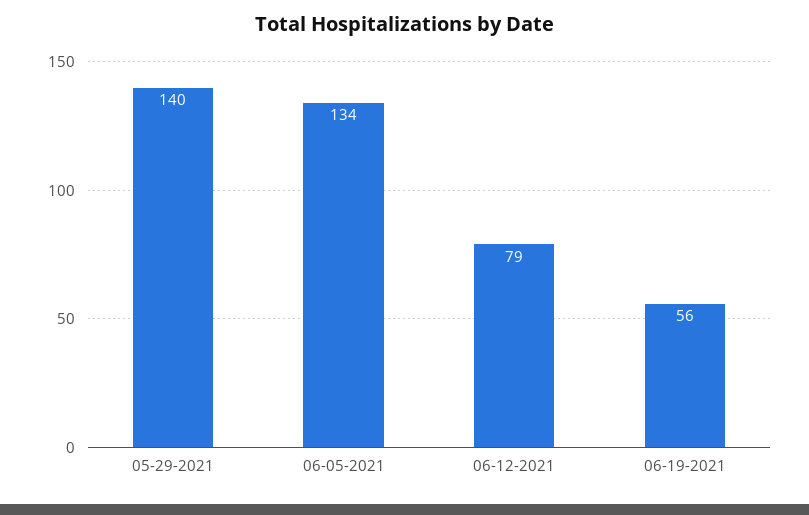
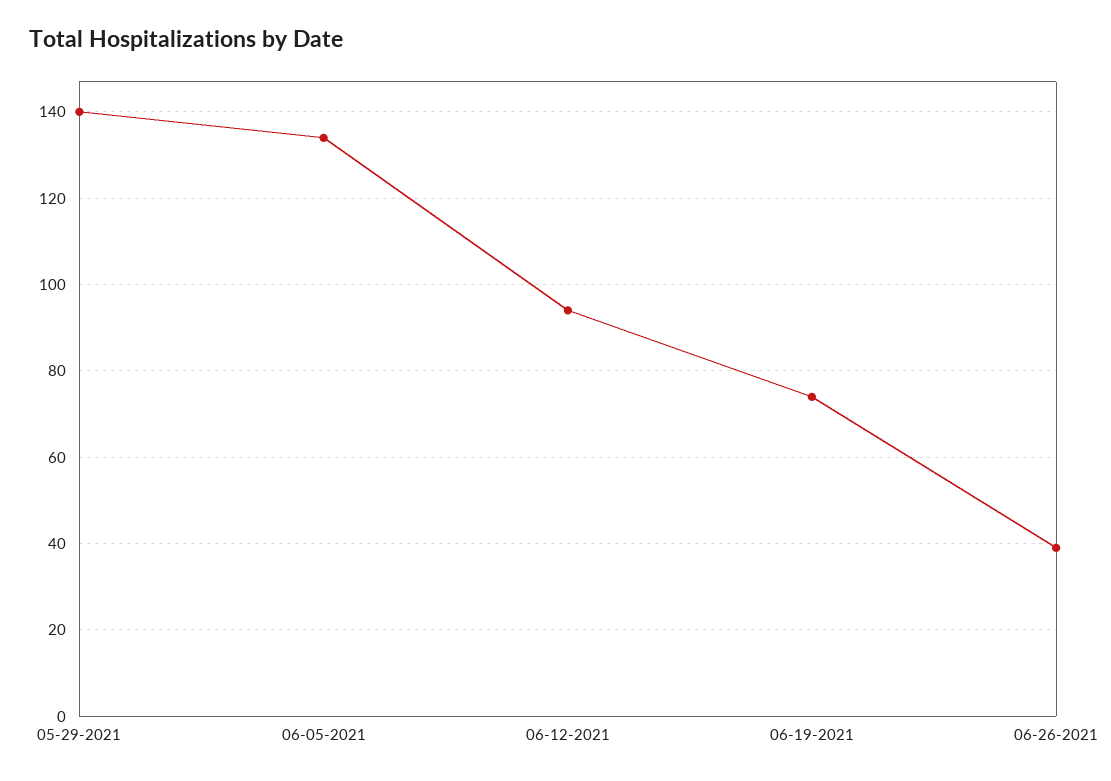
06-12-2021: 79 -> 95
06-19-2021: 56 -> 75
06-26-2021: none -> 40

